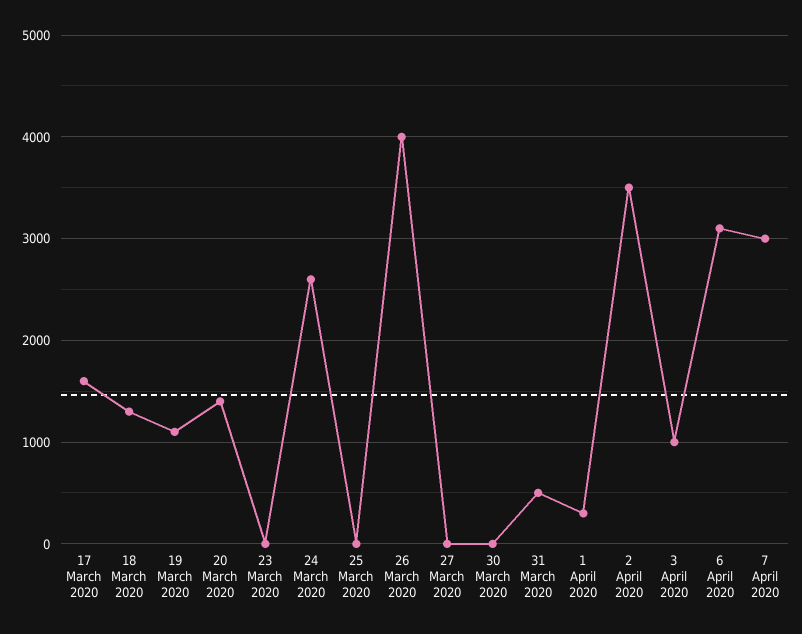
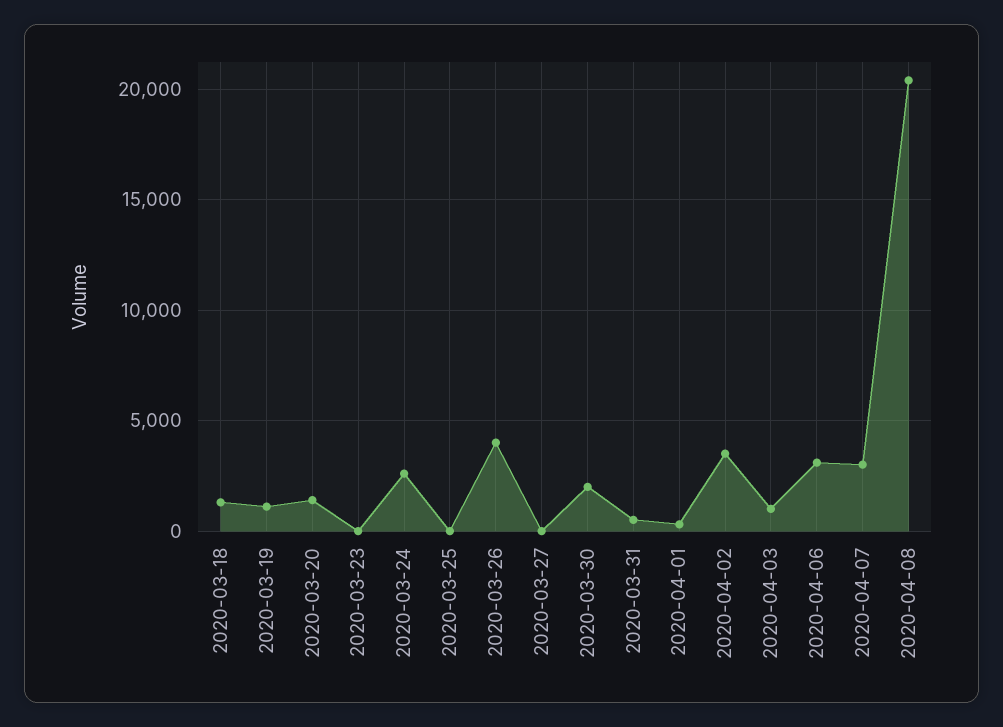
17 March 2020: 1600 -> none
30 March 2020: 0 -> 2000
2020-04-08: none -> 20500

